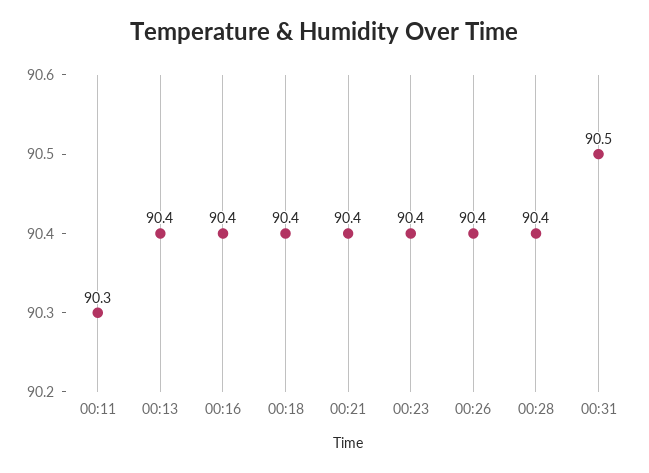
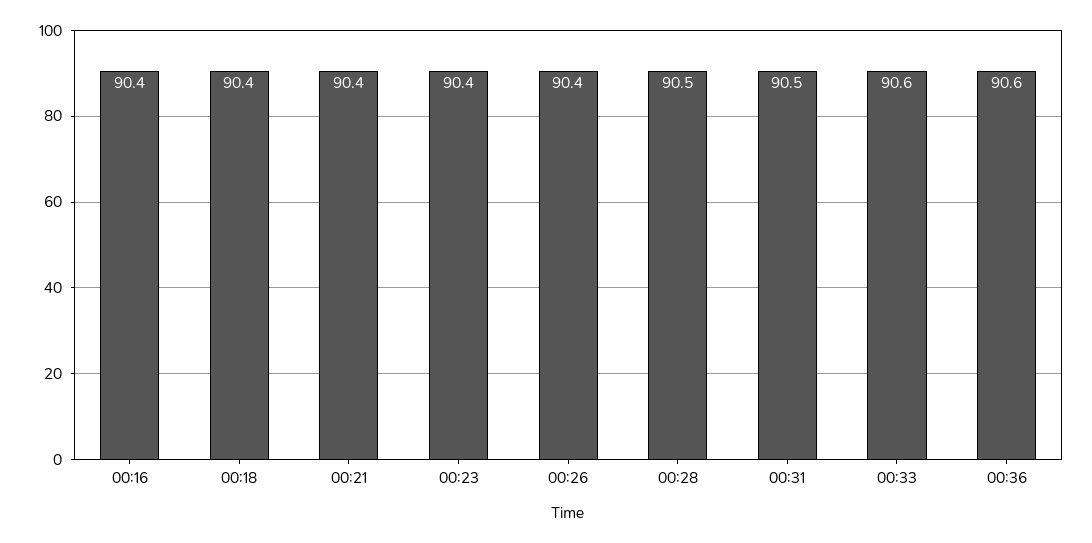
00:11: 90.3 -> none
00:13: 90.4 -> none
00:28: 90.4 -> 90.5
00:33: none -> 90.6
00:36: none -> 90.6

